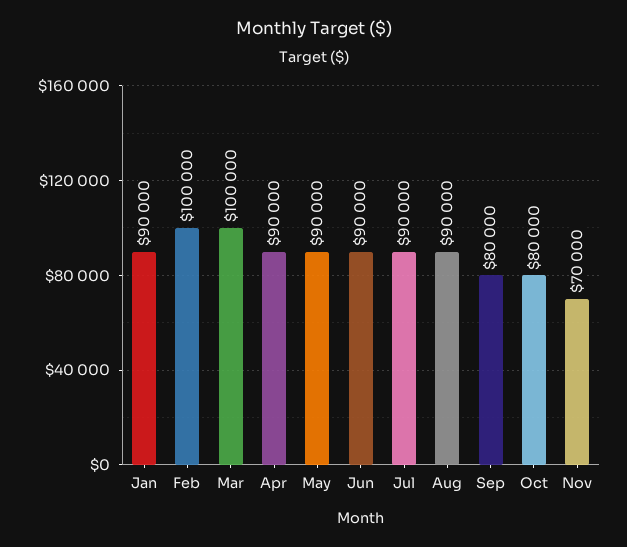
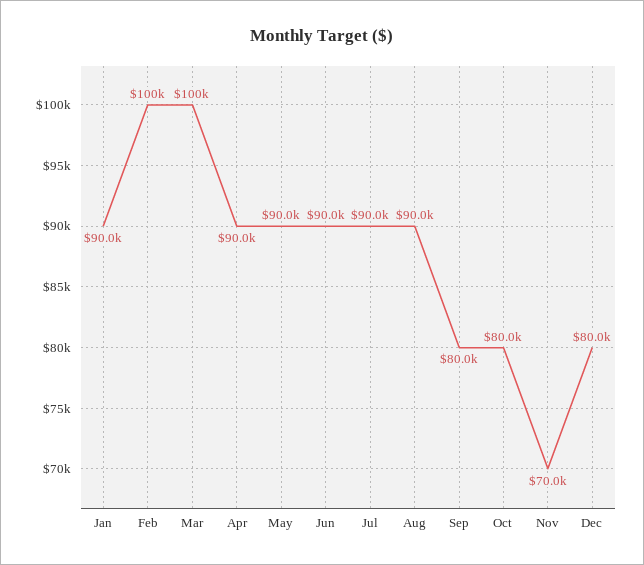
Dec: none -> 80000

